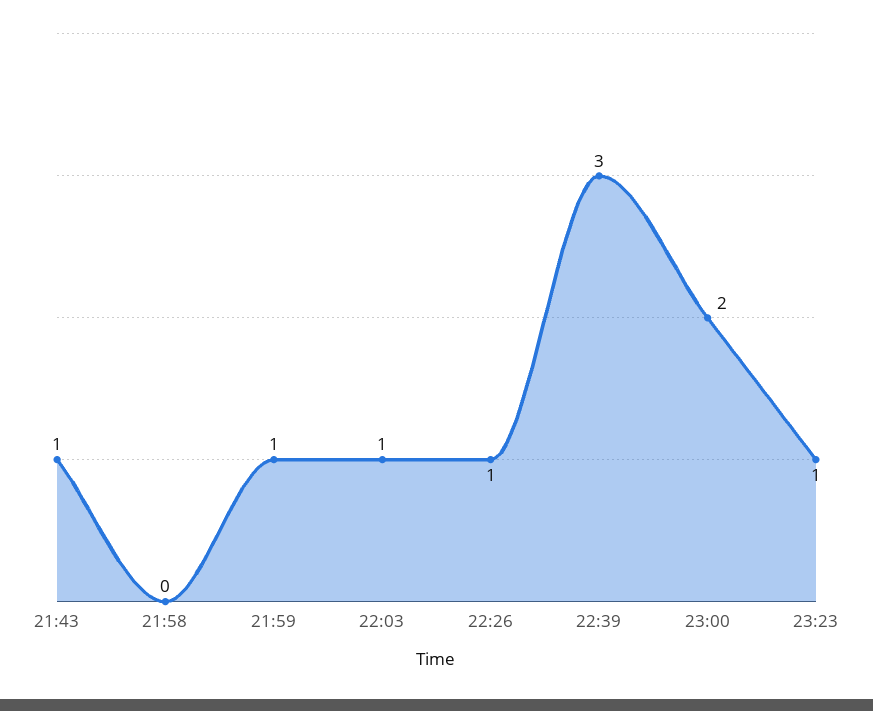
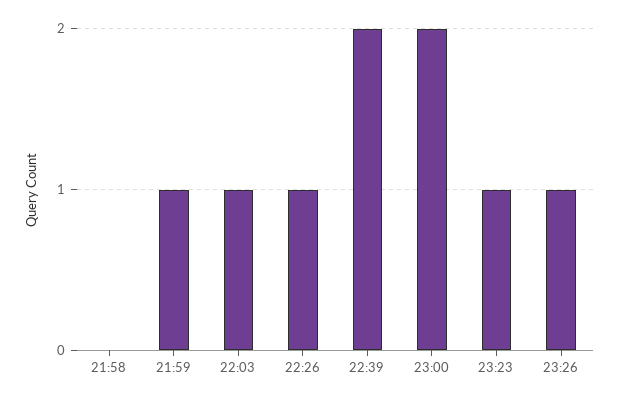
21:43: 1 -> none
22:39: 3 -> 2
23:26: none -> 1

